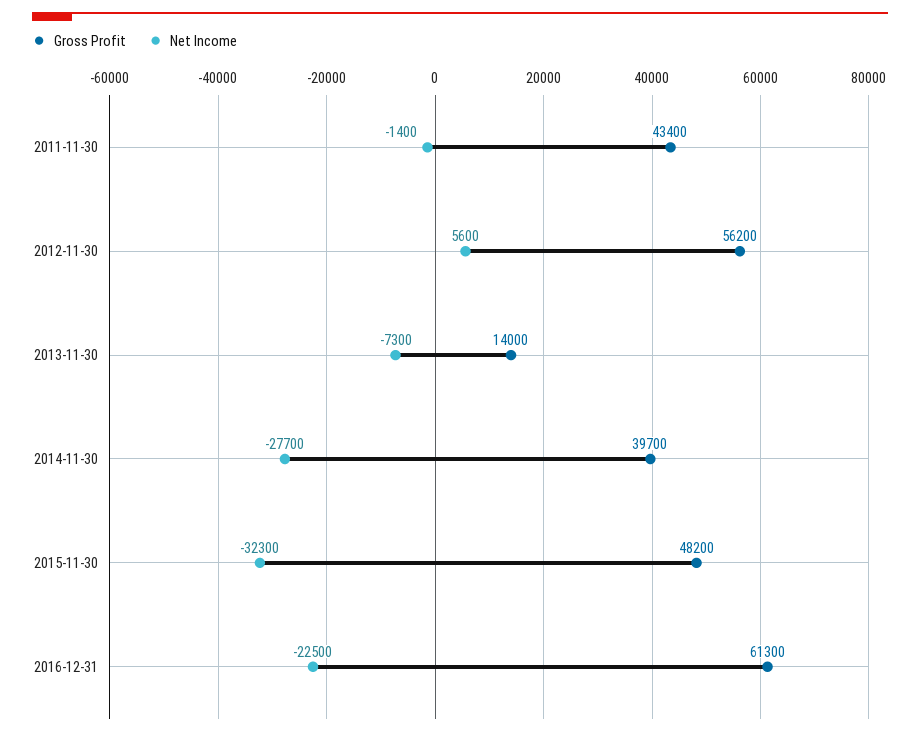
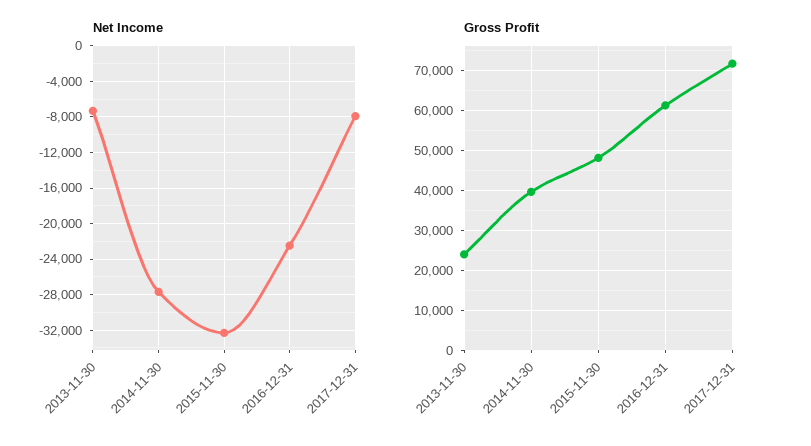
Gross Profit, 2011-11-30: 43400 -> none
Net Income, 2011-11-30: -1400 -> none
Gross Profit, 2012-11-30: 56200 -> none
Net Income, 2012-11-30: 5600 -> none
Gross Profit, 2013-11-30: 14000 -> 24000
Net Income, 2017-12-31: none -> -8000
Gross Profit, 2017-12-31: none -> 72000

